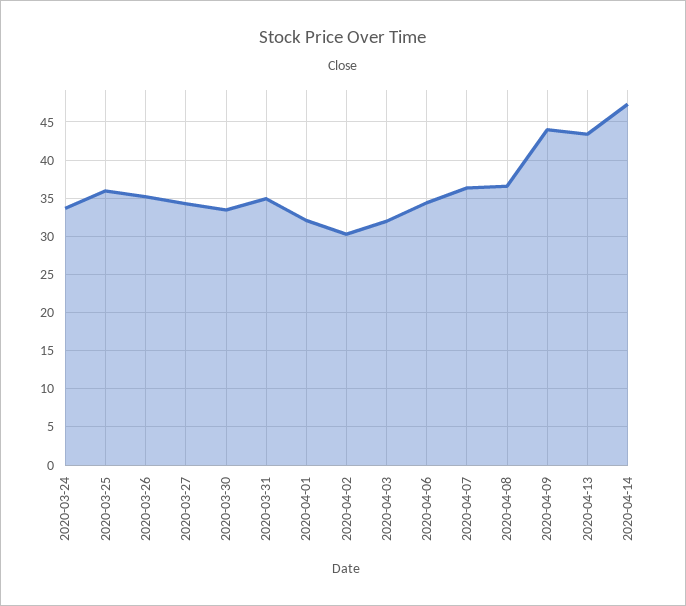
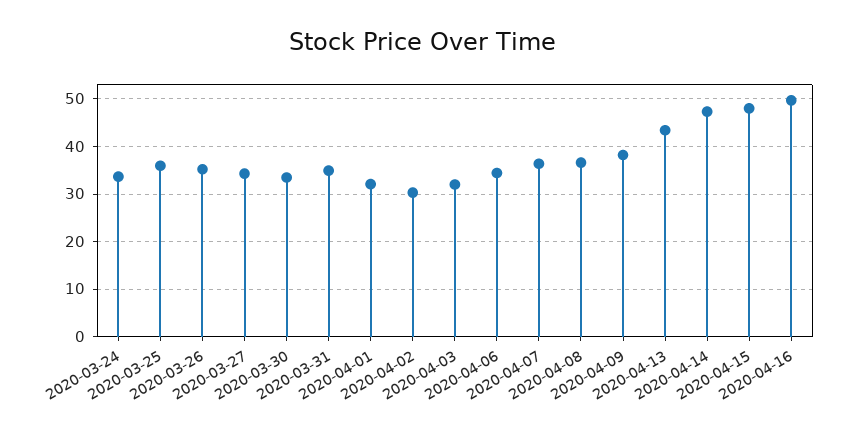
2020-04-09: 44 -> 38
2020-04-15: none -> 48
2020-04-16: none -> 50

